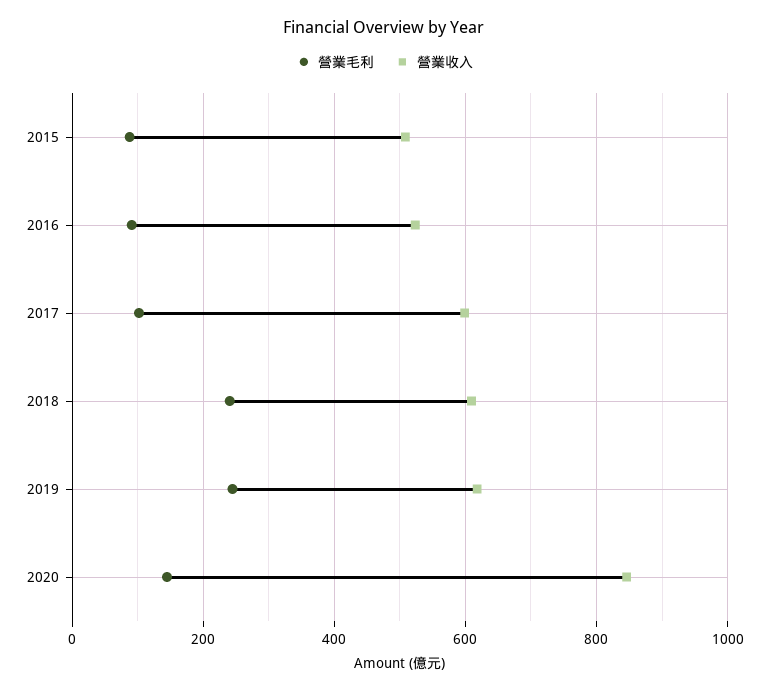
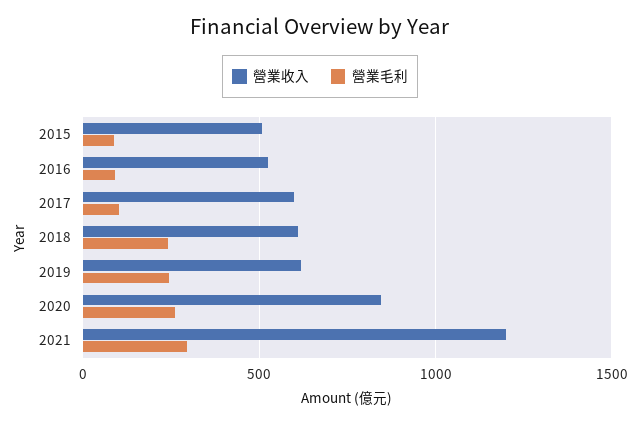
營業毛利, 2020: 140 -> 250
營業收入, 2021: none -> 1200
營業毛利, 2021: none -> 300

